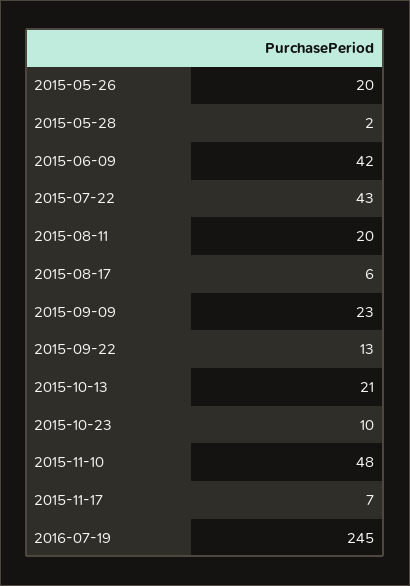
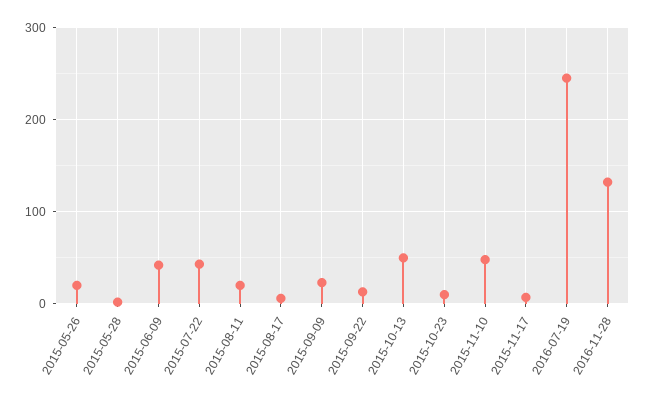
2015-10-13: 21 -> 50
2016-11-28: none -> 130

